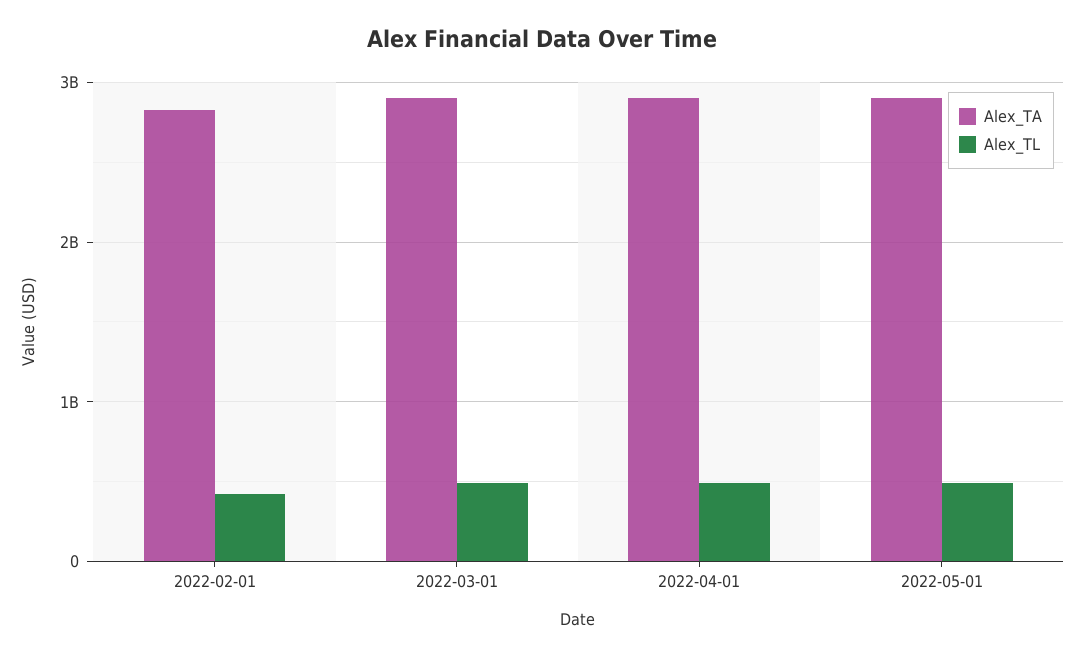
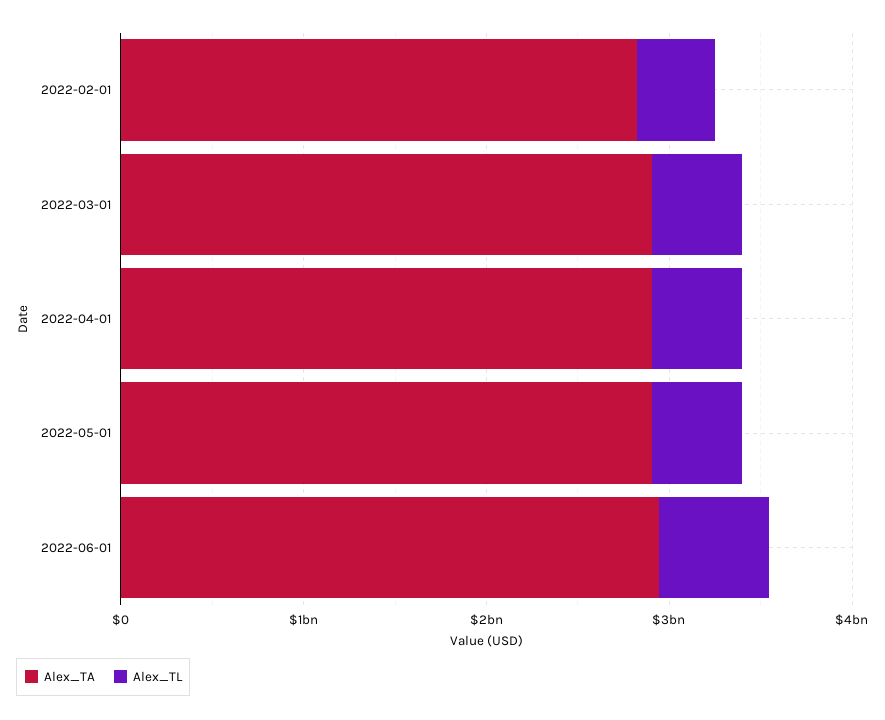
Alex_TA, 2022-06-01: none -> 3000000000
Alex_TL, 2022-06-01: none -> 600000000

